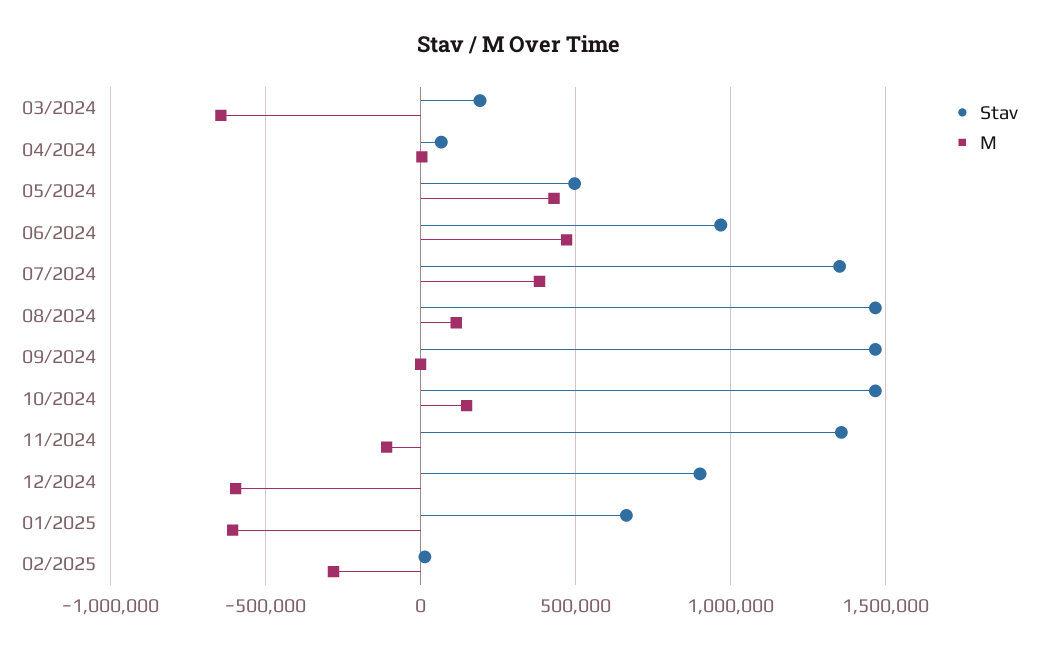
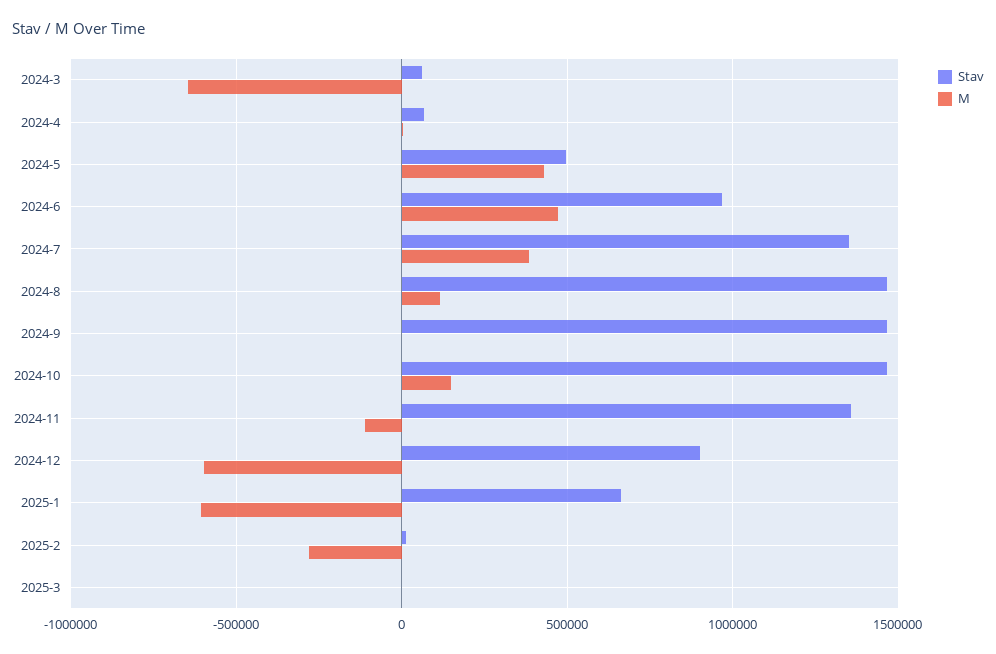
Stav, 03/2024: 200000 -> 50000
Stav, 2025-3: none -> 0
M, 2025-3: none -> 0

